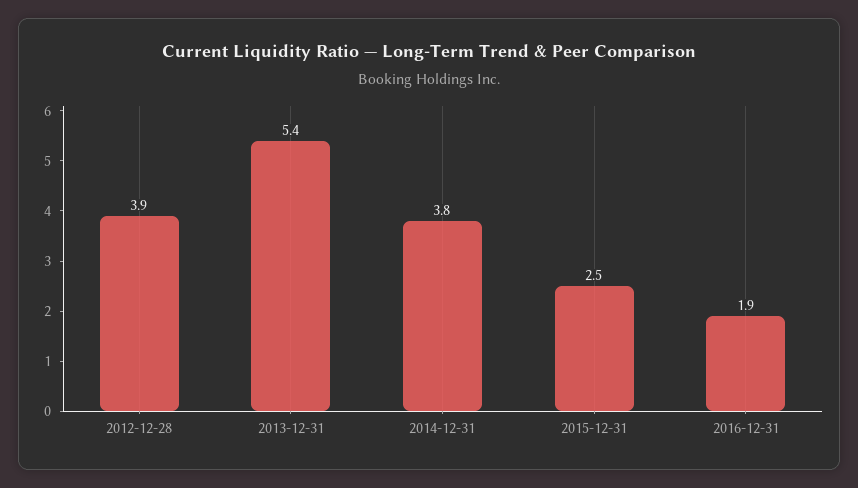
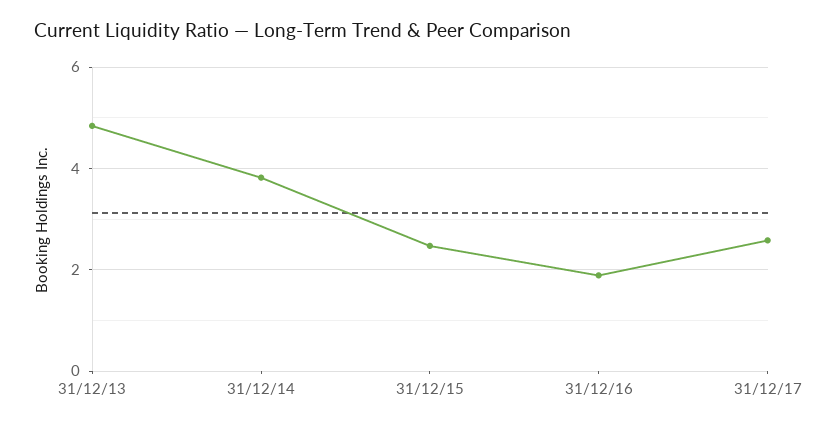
2012-12-28: 3.9 -> none
2013-12-31: 5.4 -> 4.8
31/12/17: none -> 2.6

